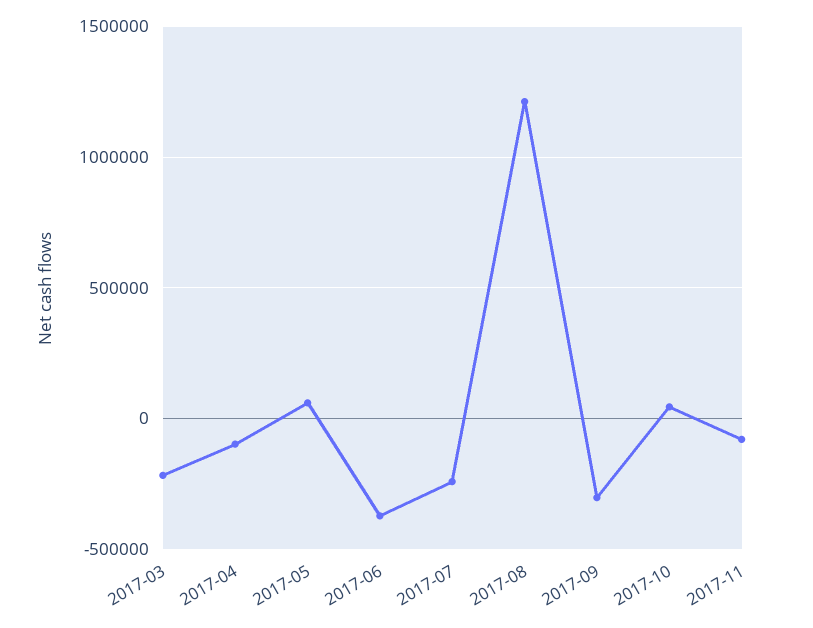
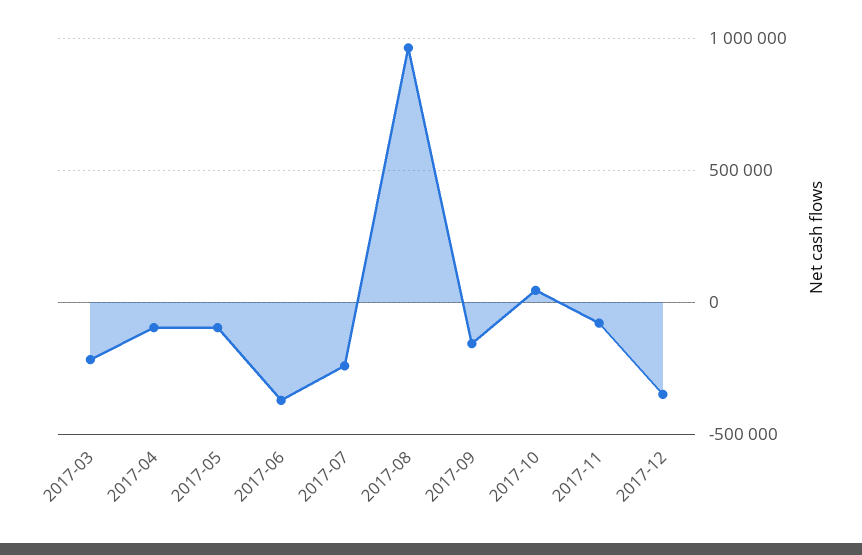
2017-05: 50000 -> -100000
2017-08: 1200000 -> 950000
2017-09: -300000 -> -150000
2017-12: none -> -350000

